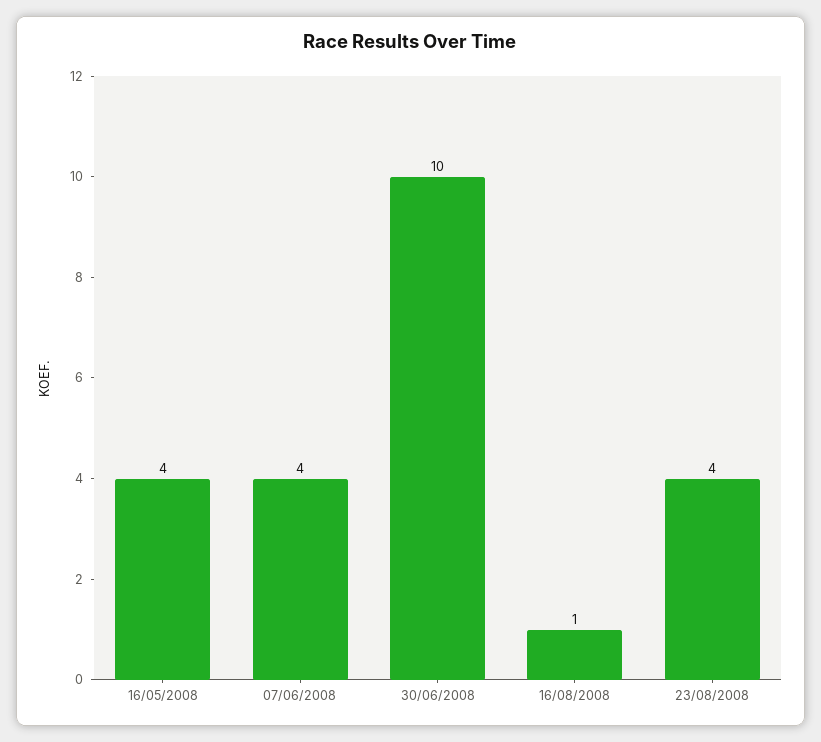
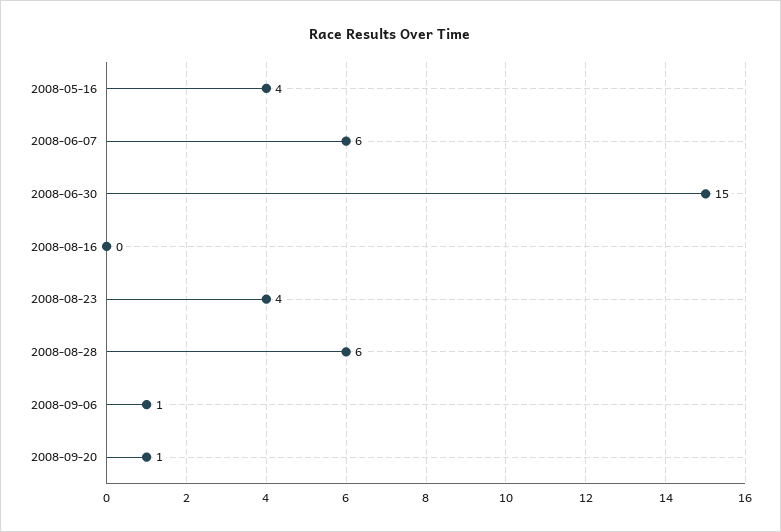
07/06/2008: 4 -> 6
30/06/2008: 10 -> 15
16/08/2008: 1 -> 0
2008-08-28: none -> 6
2008-09-06: none -> 1
2008-09-20: none -> 1

